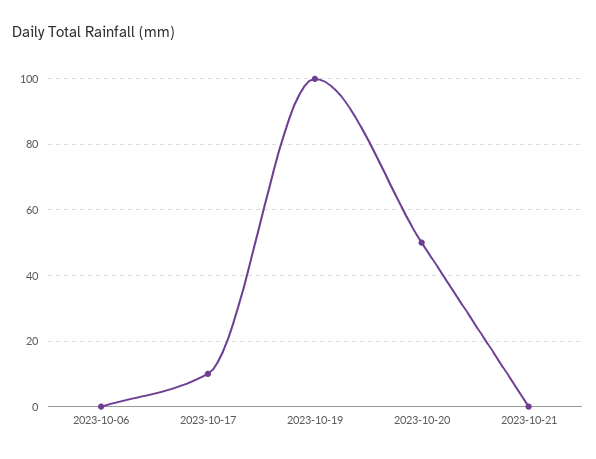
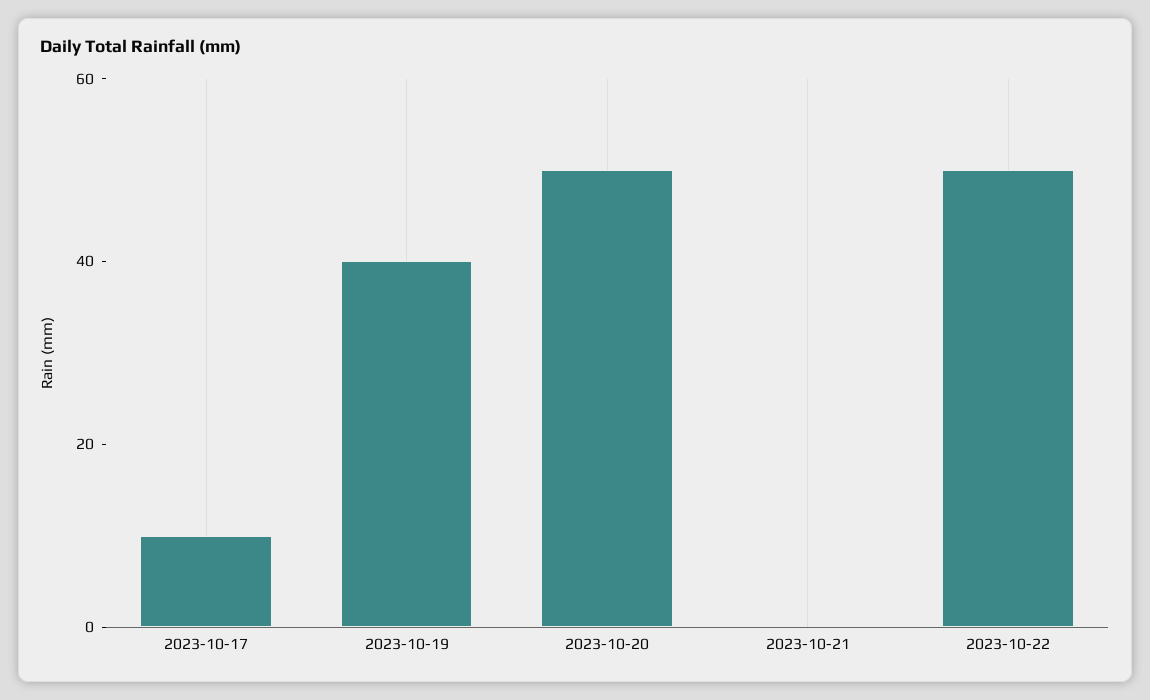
2023-10-06: 0 -> none
2023-10-19: 100 -> 40
2023-10-22: none -> 50

